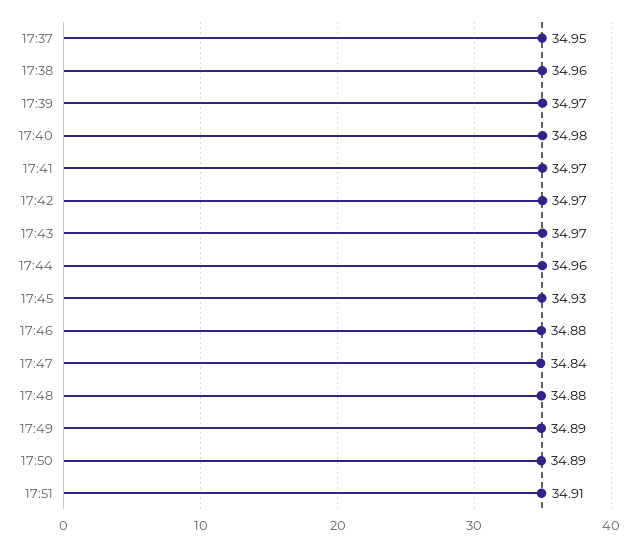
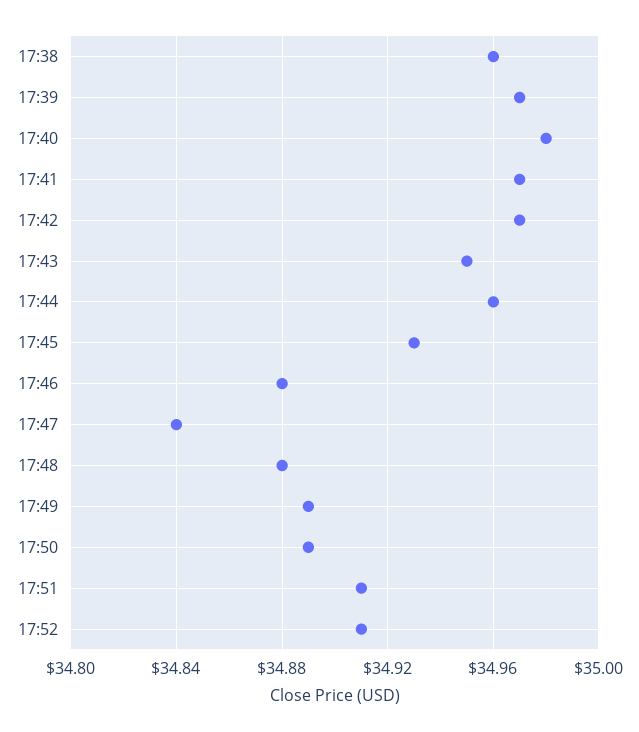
17:37: 34.95 -> none
17:43: 34.97 -> 34.95
17:52: none -> 34.91

